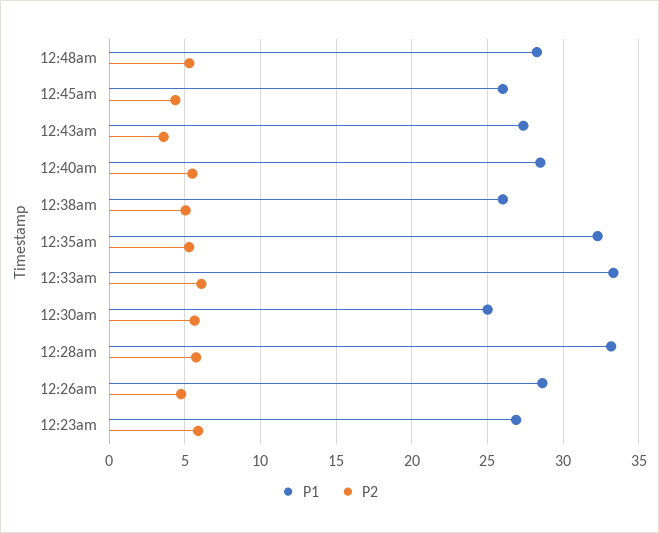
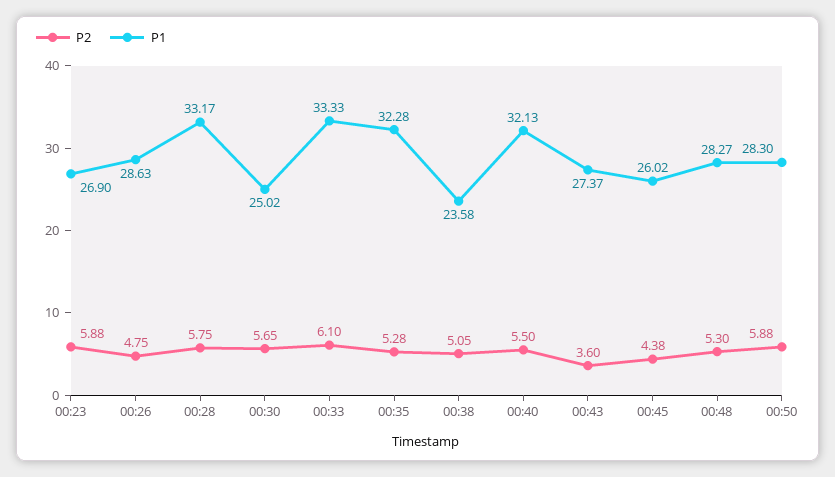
P1, 12:40am: 28.5 -> 32.13
P1, 12:38am: 26 -> 23.58
P2, 00:50: none -> 5.88
P1, 00:50: none -> 28.3

